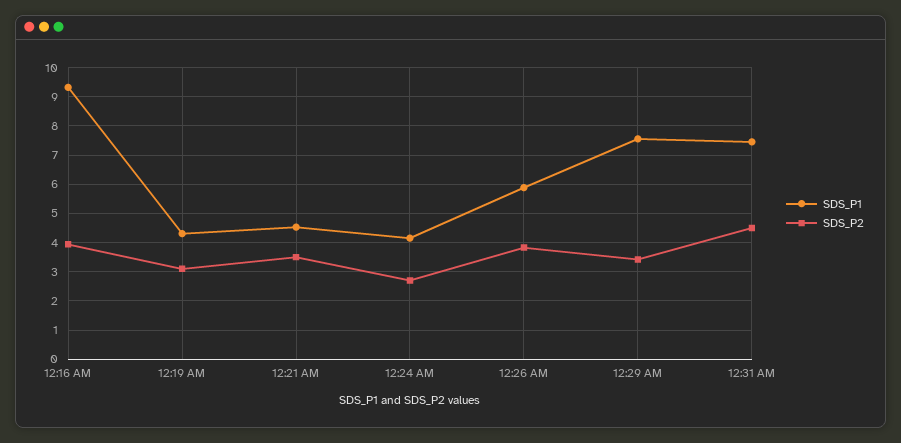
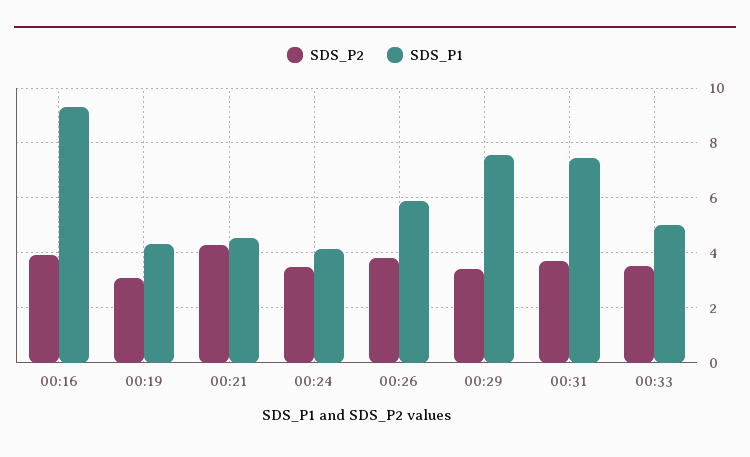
SDS_P2, 12:21 AM: 3.5 -> 4.25
SDS_P2, 12:24 AM: 2.75 -> 3.5
SDS_P2, 12:31 AM: 4.5 -> 3.75
SDS_P2, 00:33: none -> 3.5
SDS_P1, 00:33: none -> 5

